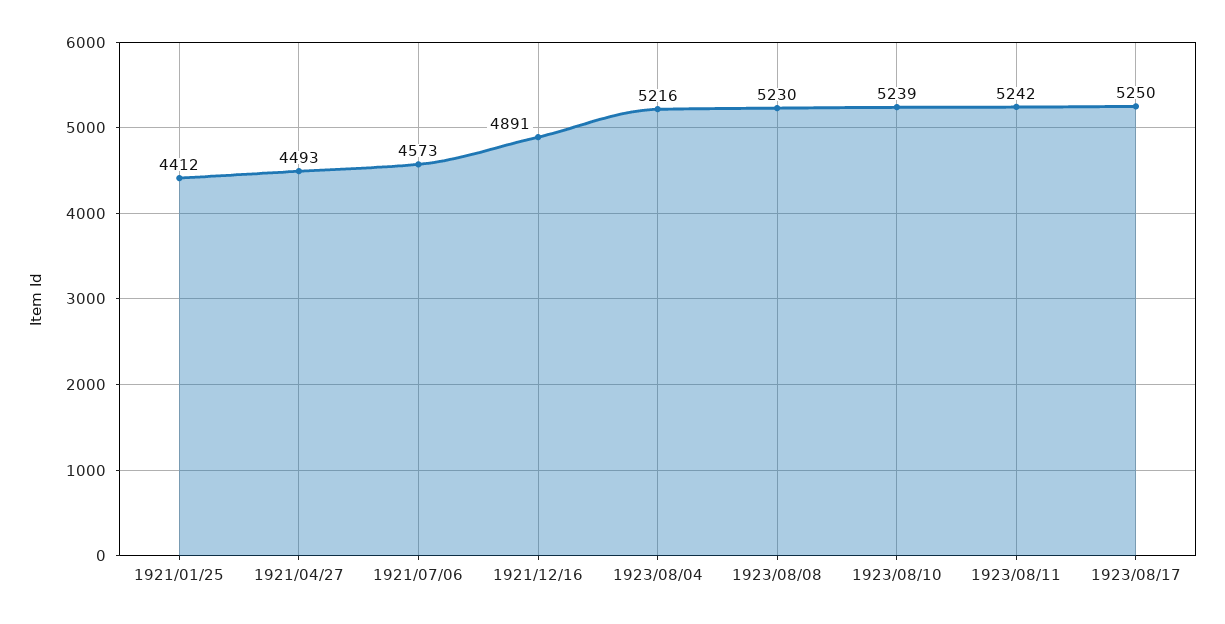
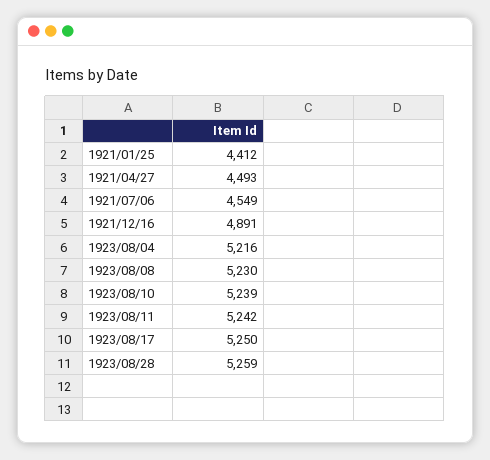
1921/07/06: 4573 -> 4549
1923/08/28: none -> 5259

